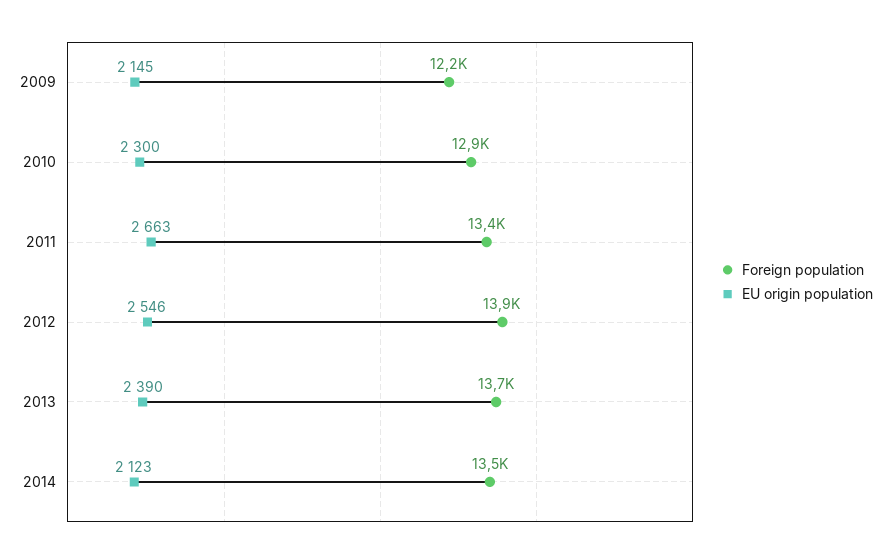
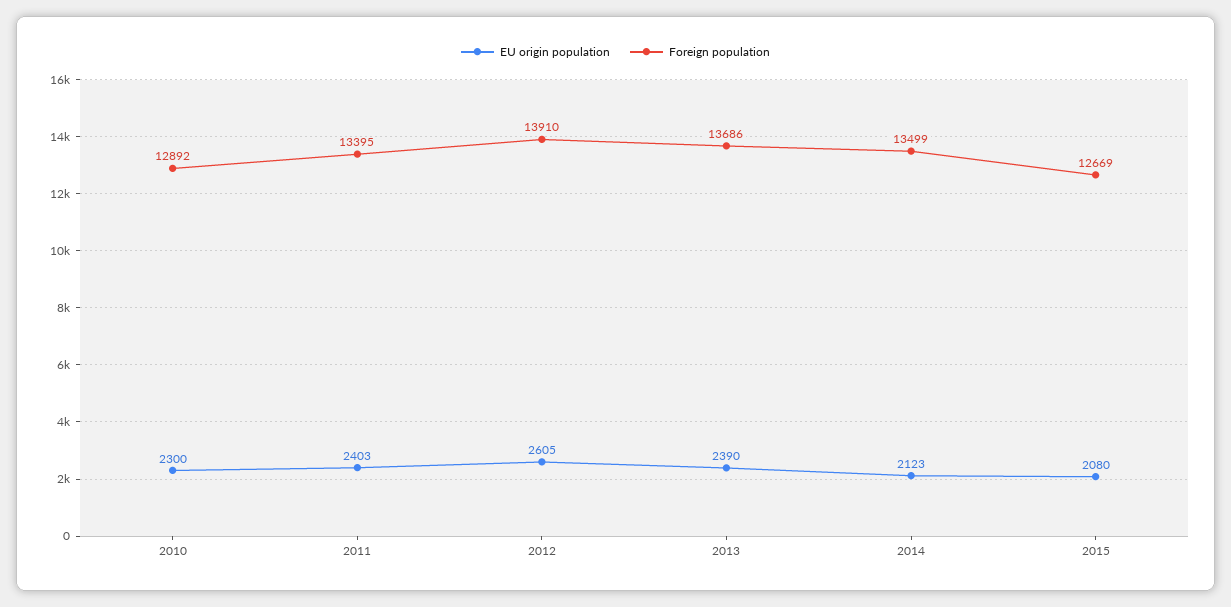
Foreign population, 2009: 12200 -> none
EU origin population, 2009: 2145 -> none
EU origin population, 2011: 2663 -> 2403
EU origin population, 2012: 2546 -> 2605
EU origin population, 2015: none -> 2080
Foreign population, 2015: none -> 12669

